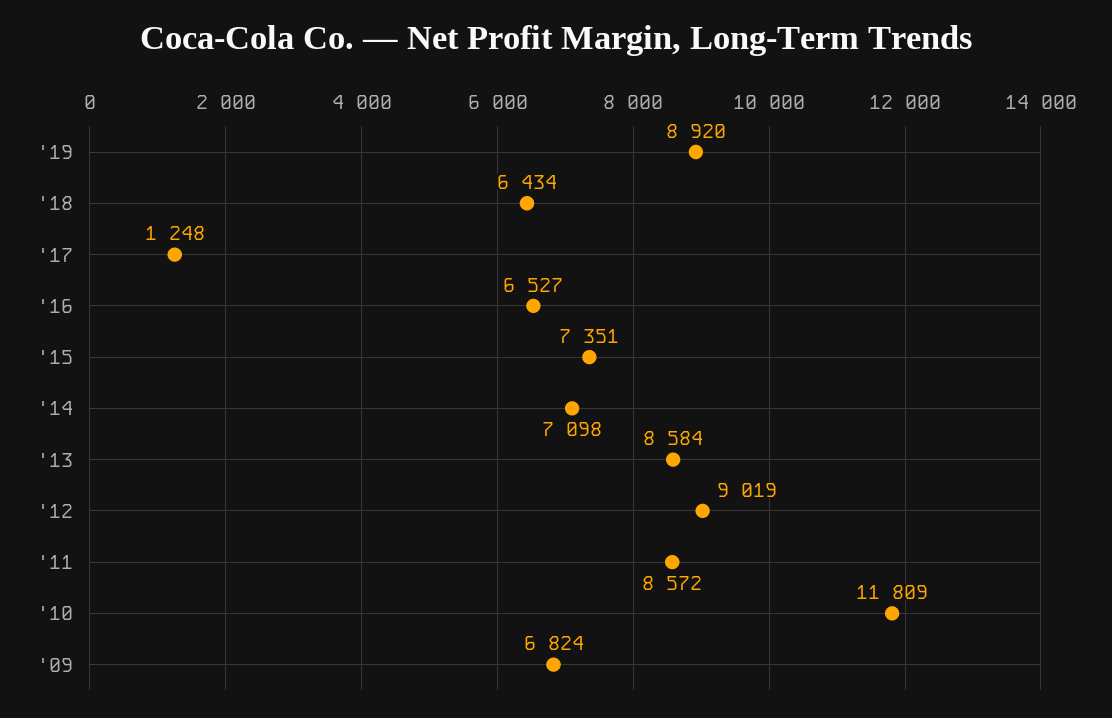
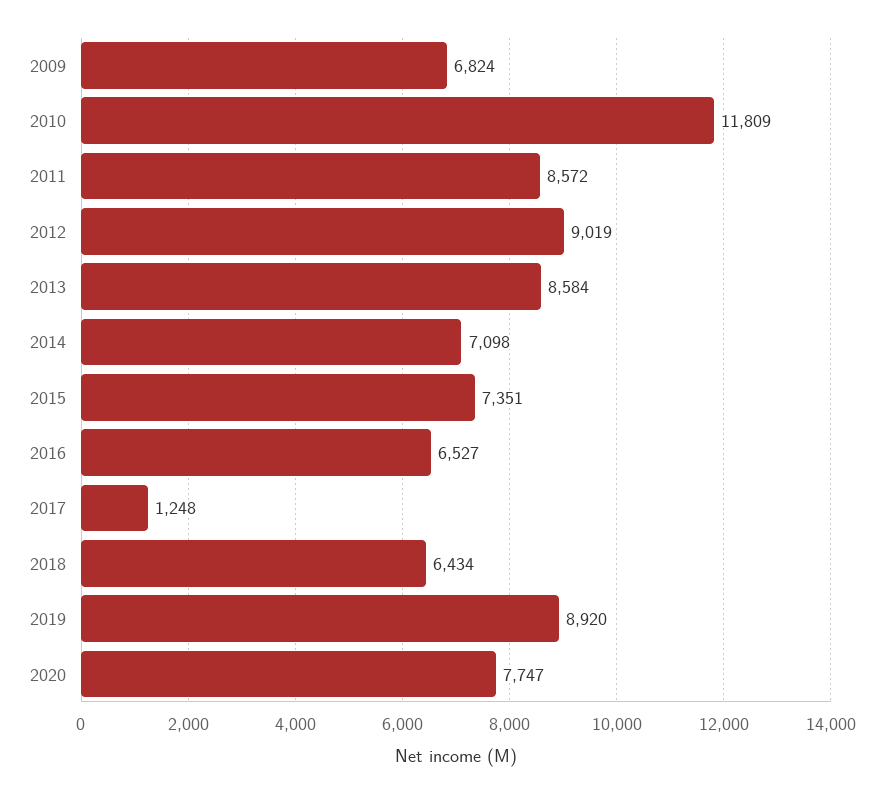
2020: none -> 7747

